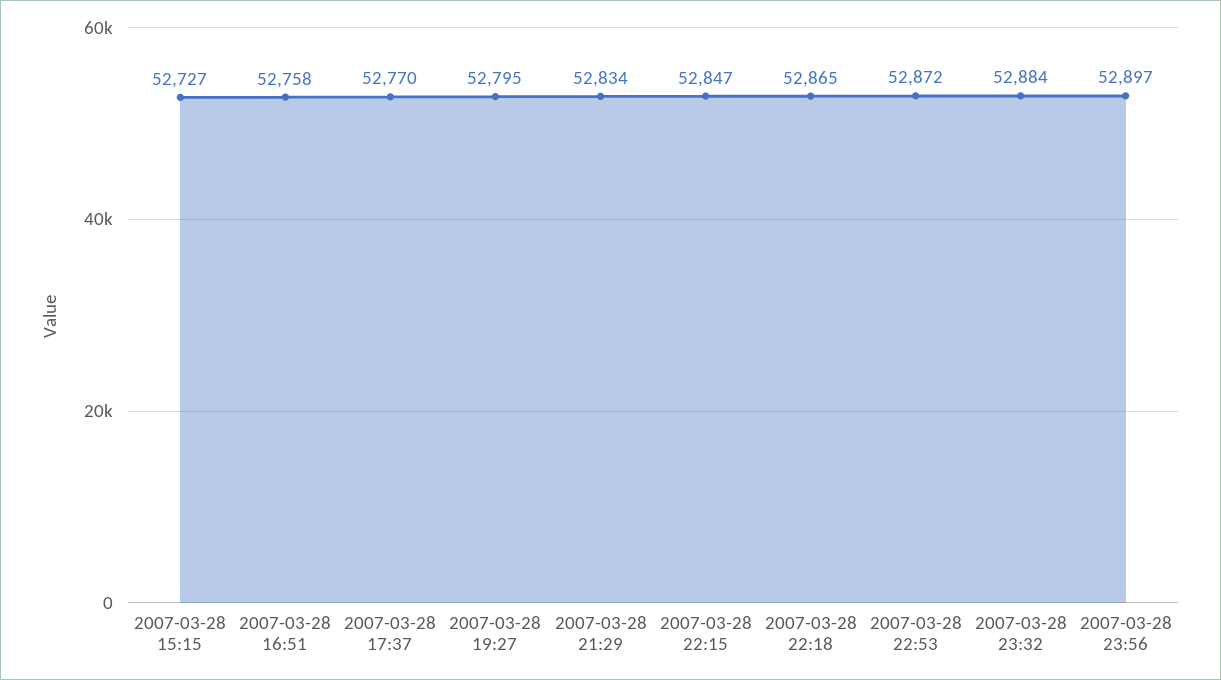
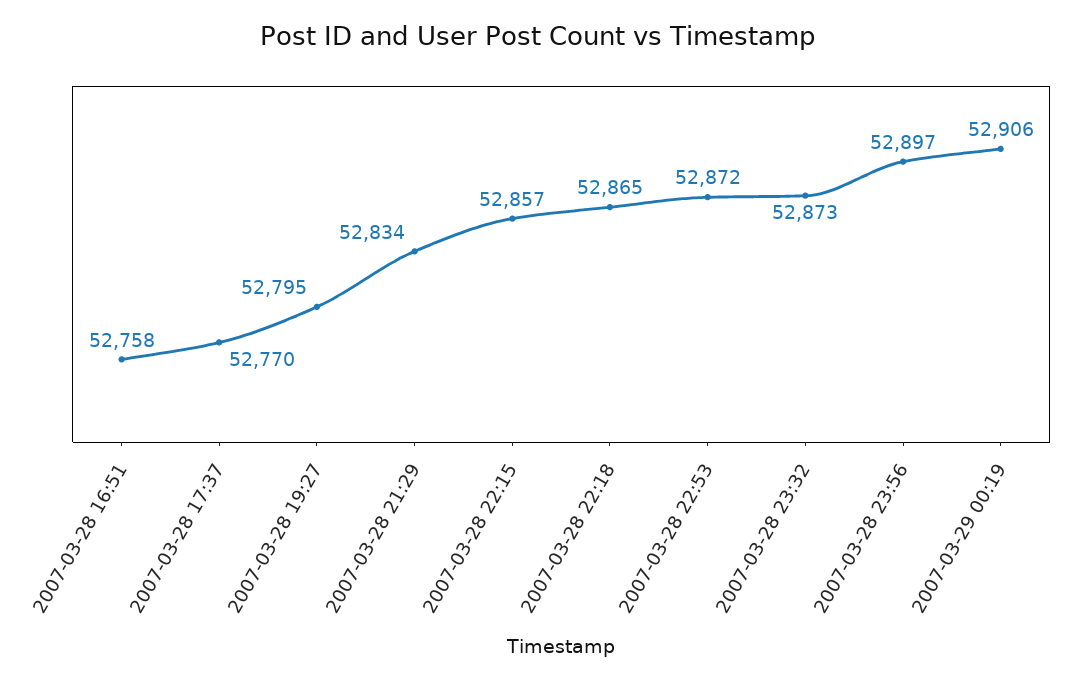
2007-03-28 15:15: 52727 -> none
2007-03-28 22:15: 52847 -> 52857
2007-03-28 23:32: 52884 -> 52873
2007-03-29 00:19: none -> 52906

